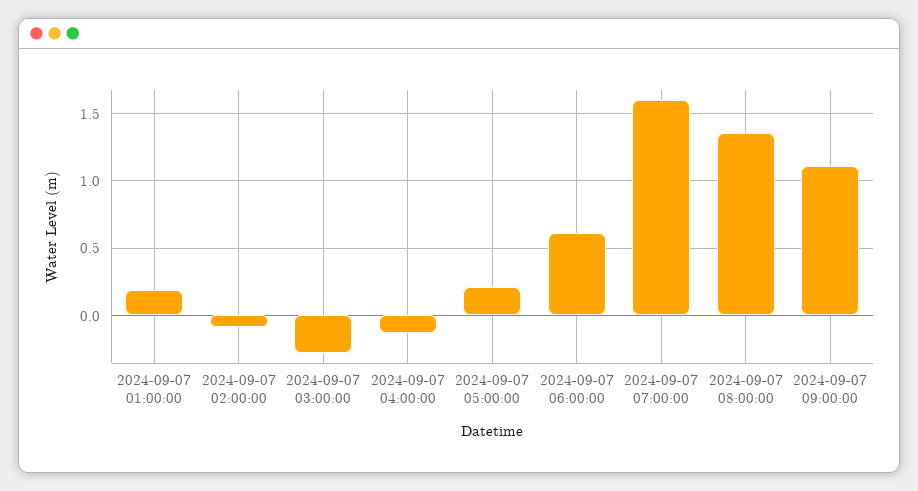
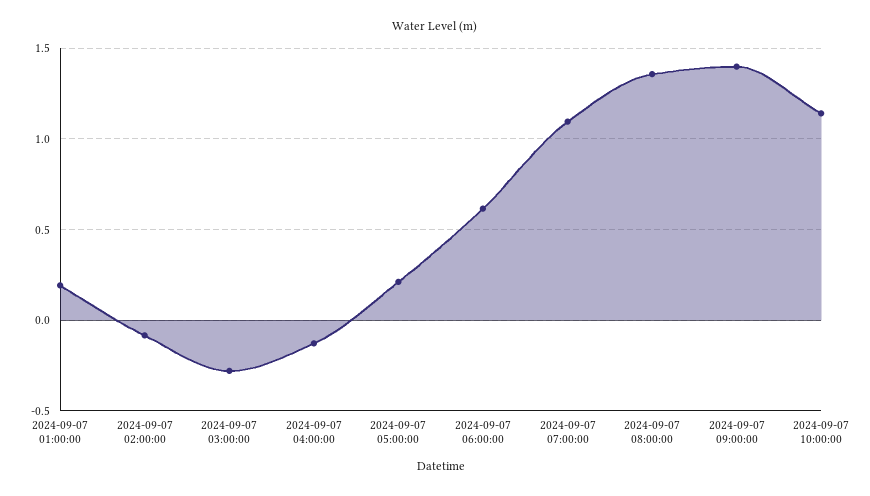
2024-09-07 07:00:00: 1.6 -> 1.1
2024-09-07 09:00:00: 1.1 -> 1.4
2024-09-07 10:00:00: none -> 1.15

